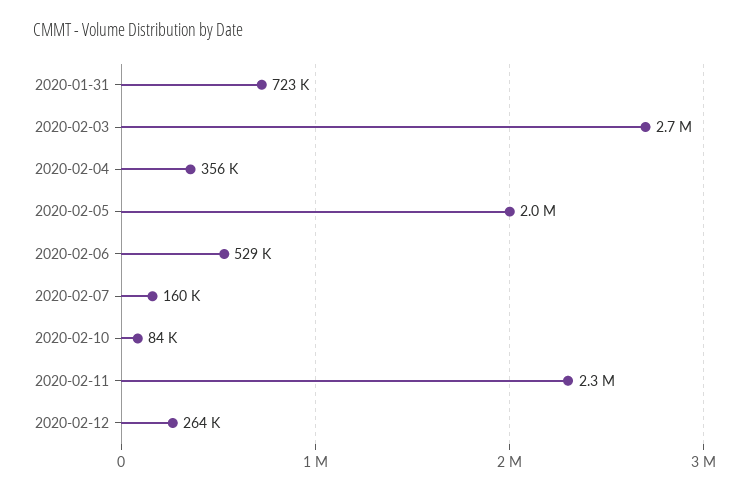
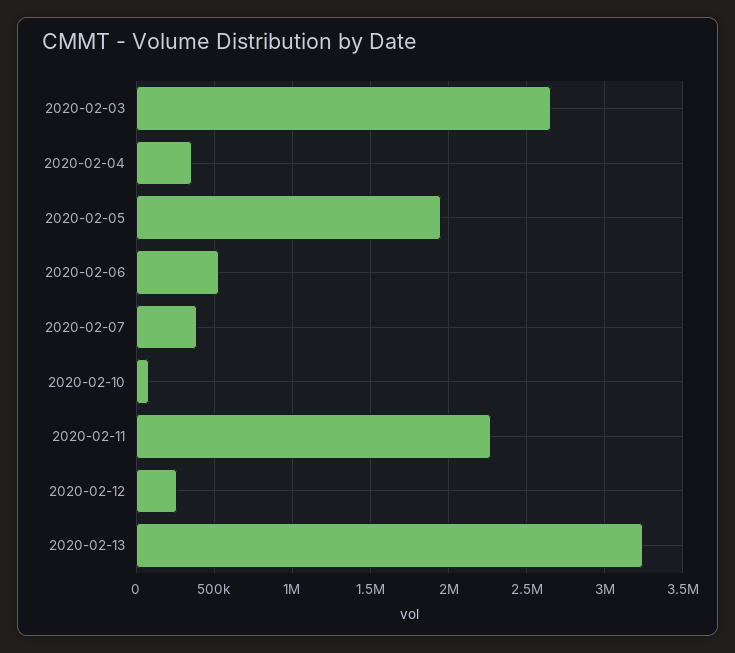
2020-01-31: 723000 -> none
2020-02-07: 160000 -> 400000
2020-02-13: none -> 3250000

